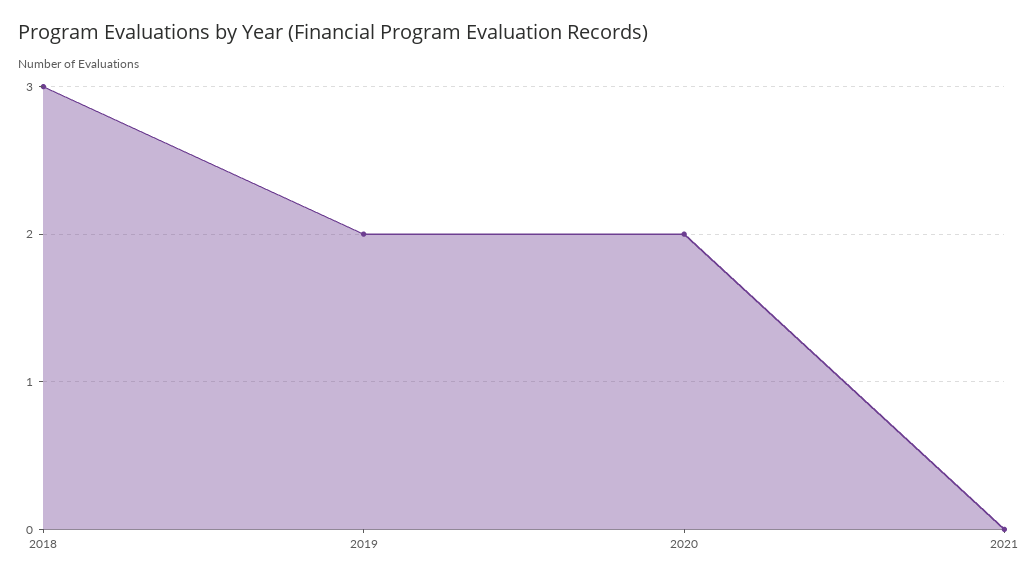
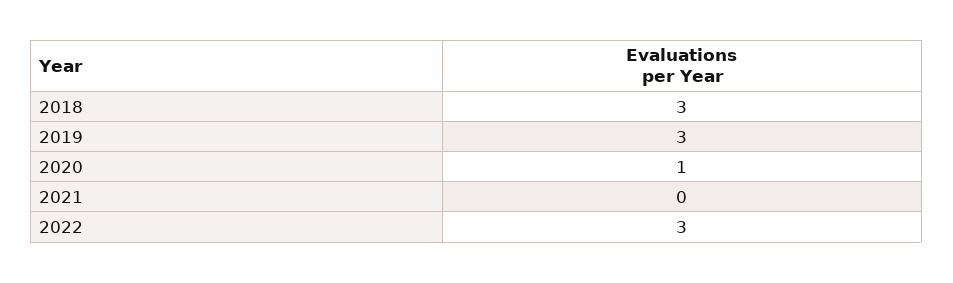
2019: 2 -> 3
2020: 2 -> 1
2022: none -> 3

